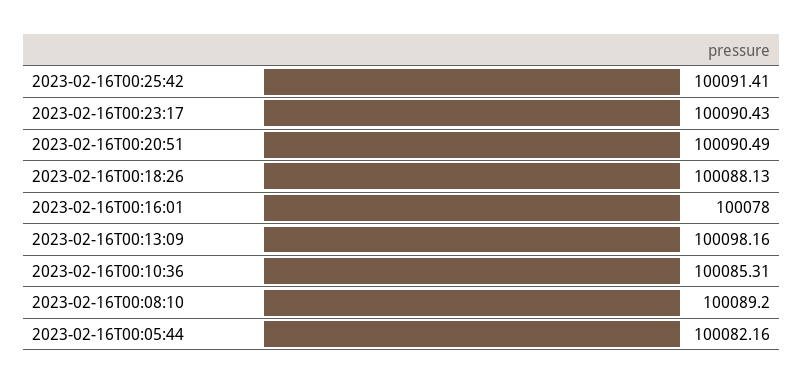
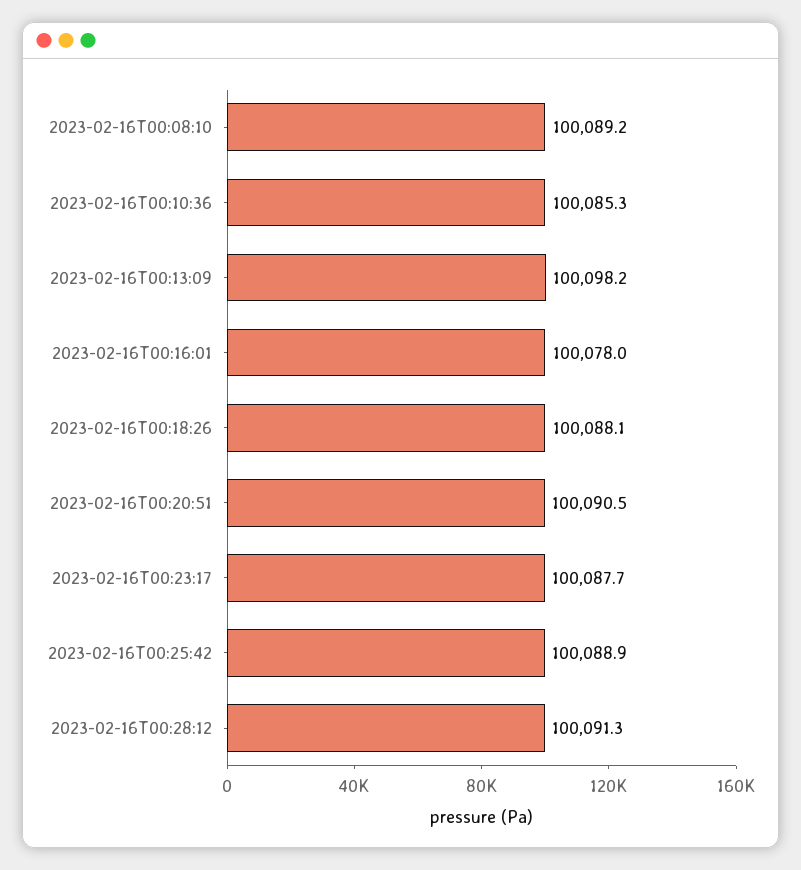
2023-02-16T00:25:42: 100091.41 -> 100088.9
2023-02-16T00:23:17: 100090.43 -> 100087.7
2023-02-16T00:05:44: 100082.16 -> none
2023-02-16T00:28:12: none -> 100091.3

